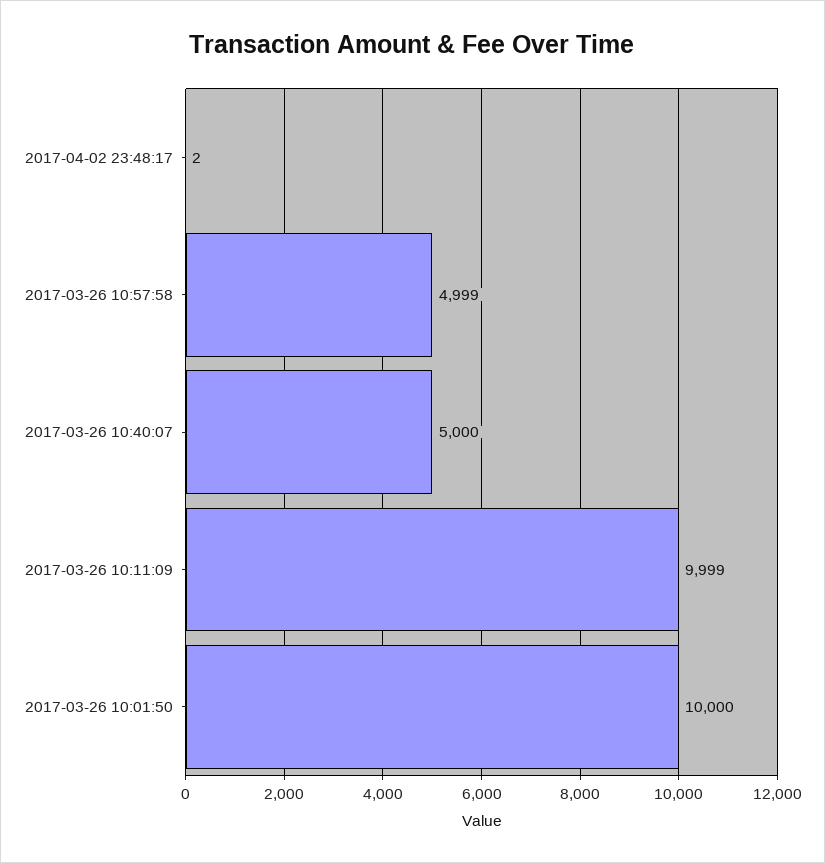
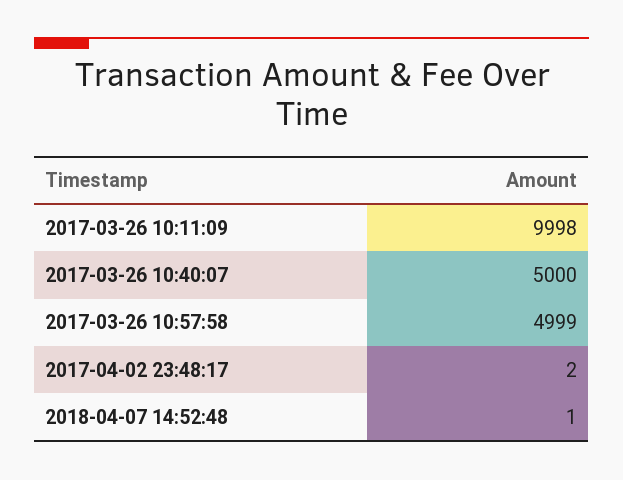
2017-03-26 10:11:09: 9999 -> 9998
2017-03-26 10:01:50: 10000 -> none
2018-04-07 14:52:48: none -> 1

